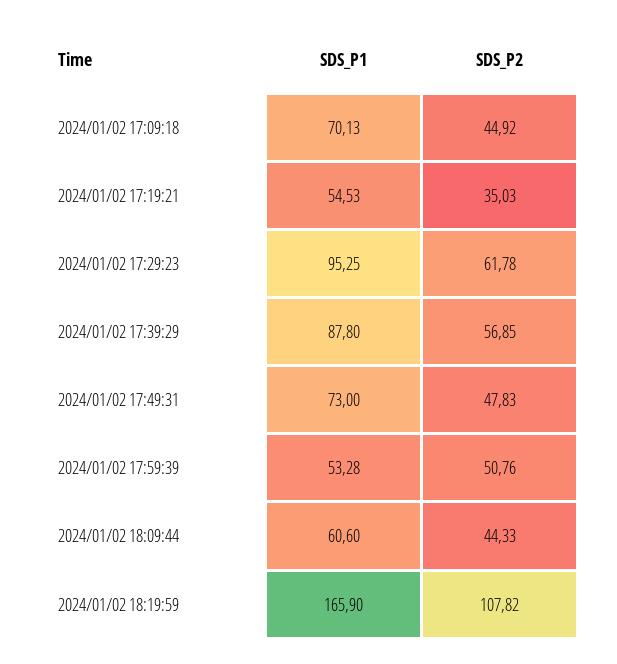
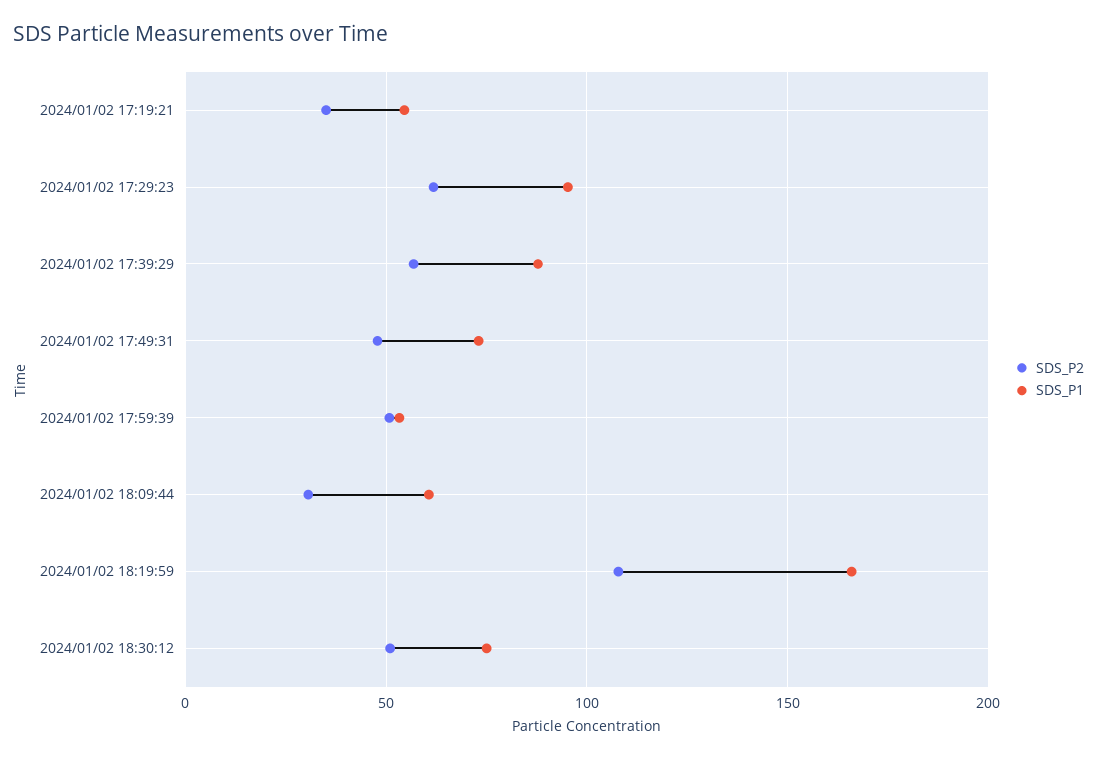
SDS_P1, 2024/01/02 17:09:18: 70.13 -> none
SDS_P2, 2024/01/02 17:09:18: 44.92 -> none
SDS_P2, 2024/01/02 18:09:44: 44.33 -> 30
SDS_P2, 2024/01/02 18:30:12: none -> 50
SDS_P1, 2024/01/02 18:30:12: none -> 75

